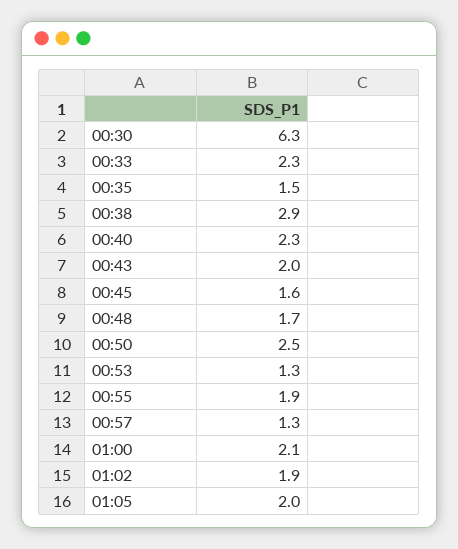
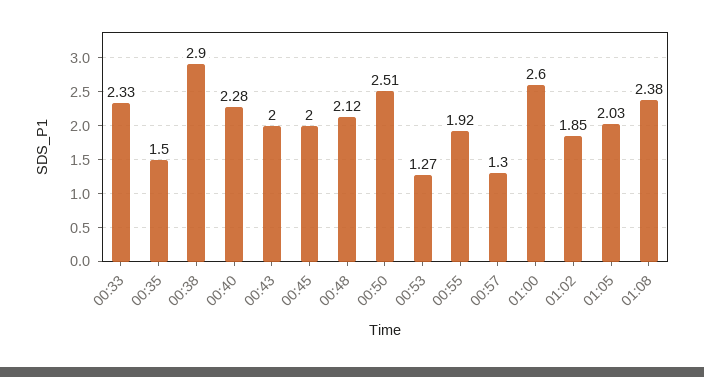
00:30: 6.3 -> none
00:45: 1.6 -> 2
00:48: 1.7 -> 2.12
01:00: 2.1 -> 2.6
01:08: none -> 2.38

